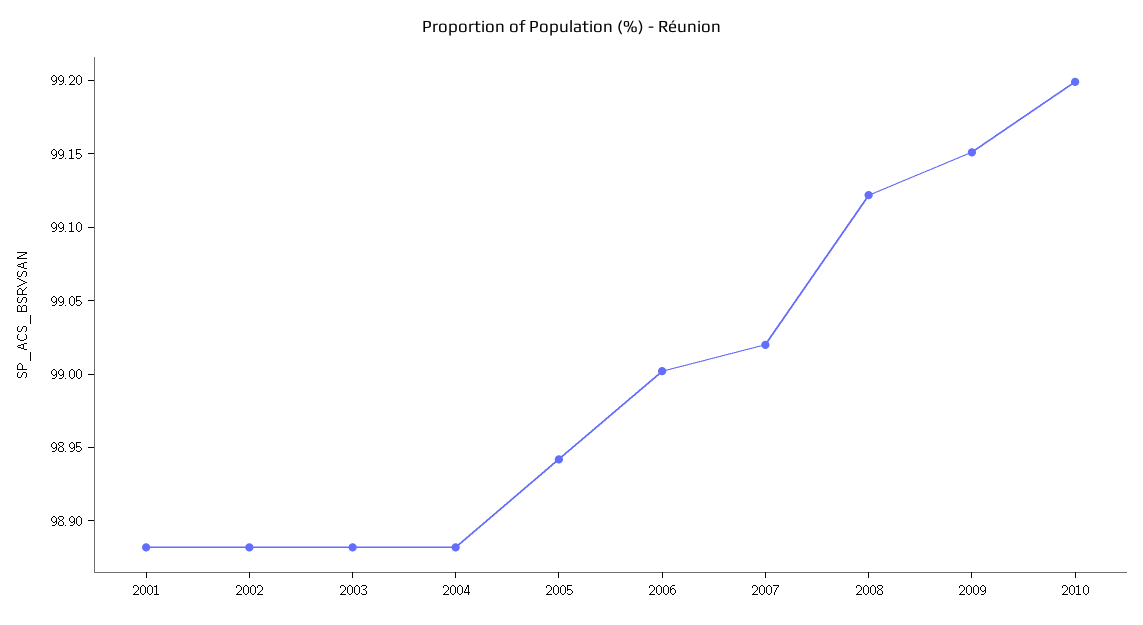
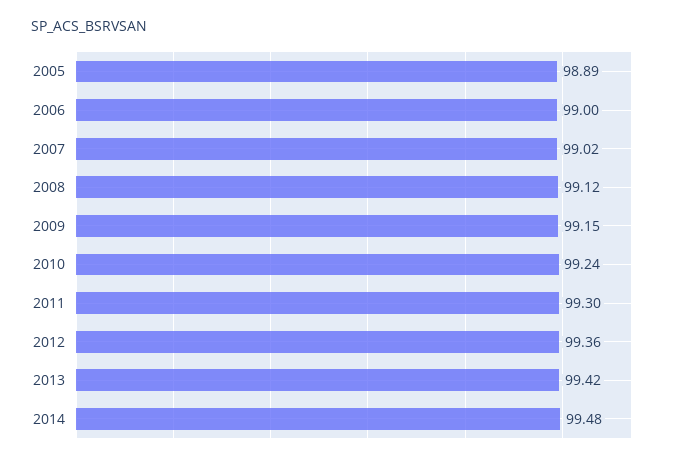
2001: 98.88 -> none
2002: 98.88 -> none
2003: 98.88 -> none
2004: 98.88 -> none
2005: 98.94 -> 98.89
2010: 99.2 -> 99.24
2011: none -> 99.3
2012: none -> 99.36
2013: none -> 99.42
2014: none -> 99.48

